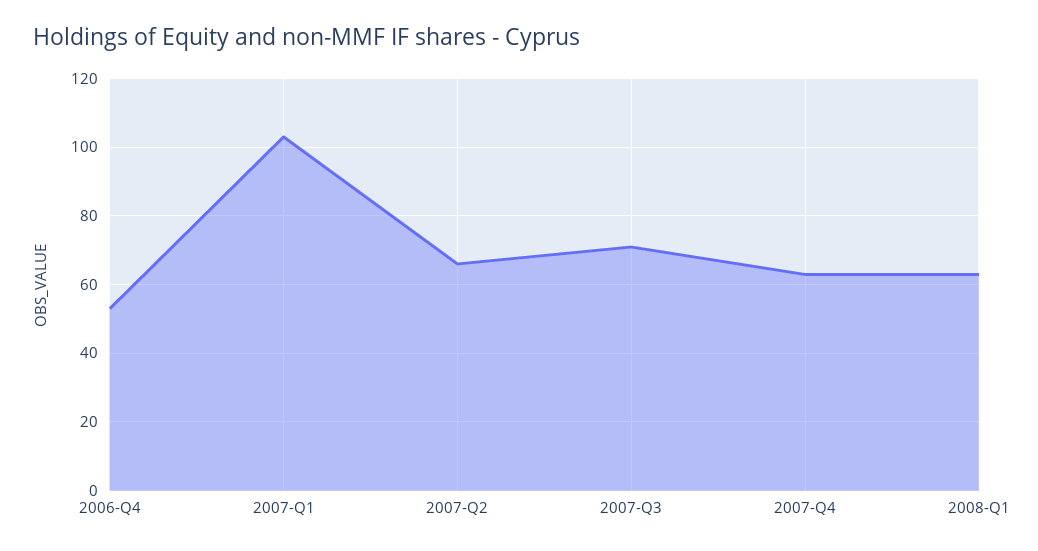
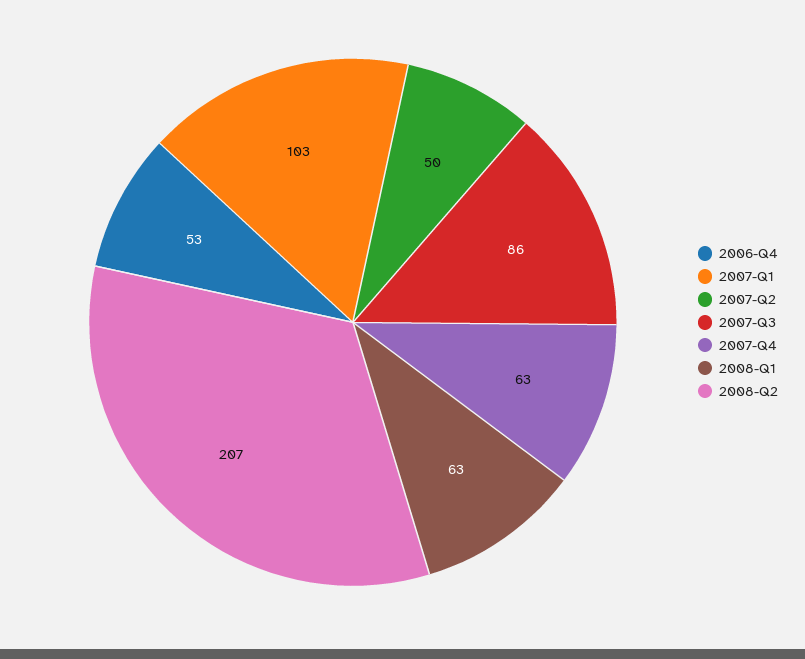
2007-Q2: 65 -> 50
2007-Q3: 70 -> 86
2008-Q2: none -> 207

